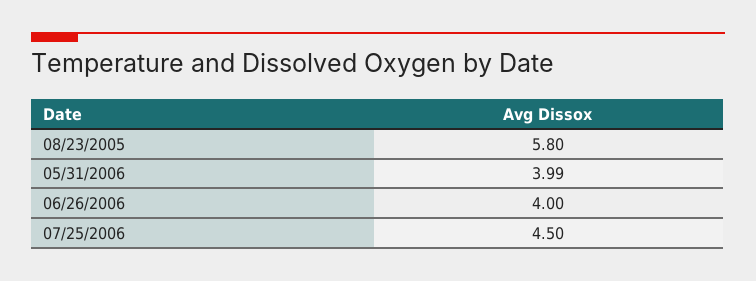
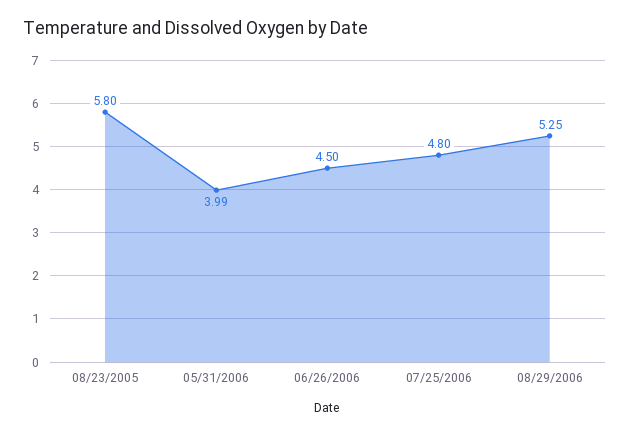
06/26/2006: 4 -> 4.5
07/25/2006: 4.5 -> 4.8
08/29/2006: none -> 5.25

